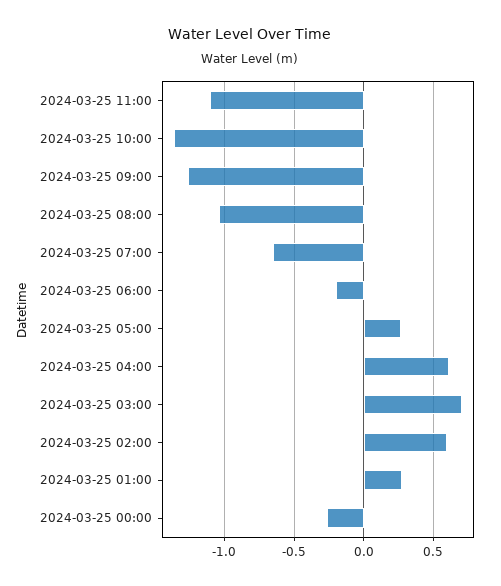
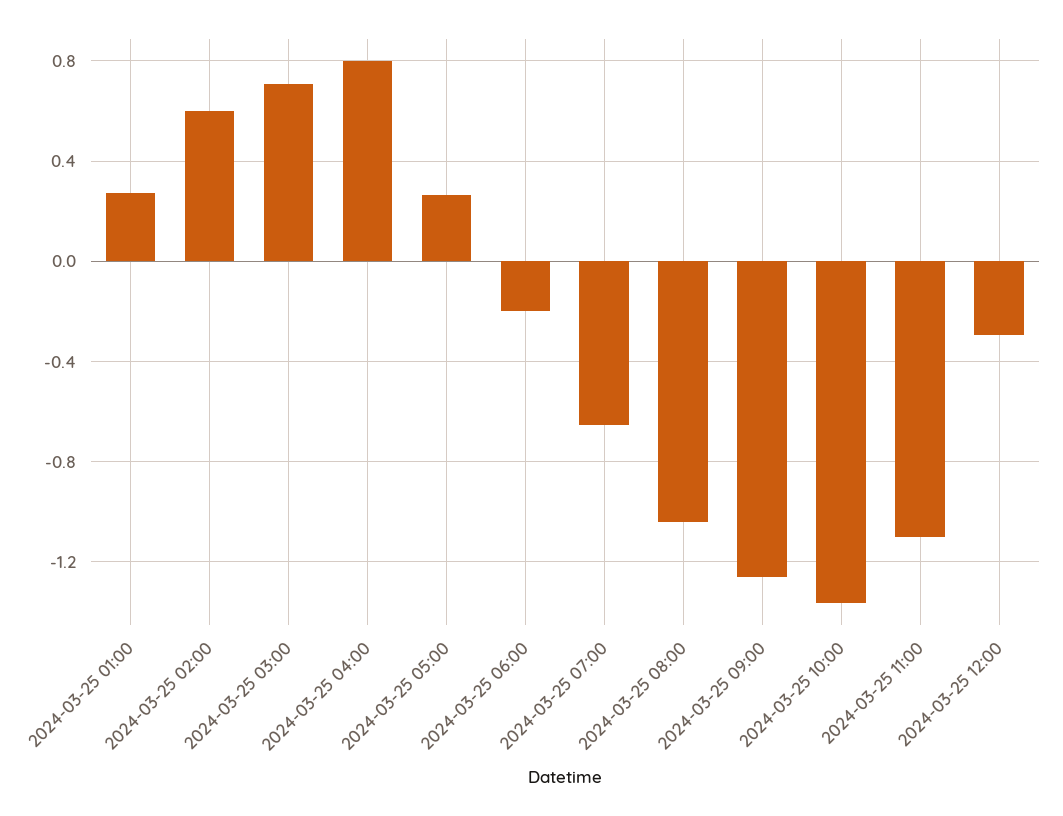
2024-03-25 04:00: 0.6 -> 0.8
2024-03-25 00:00: -0.25 -> none
2024-03-25 12:00: none -> -0.3

